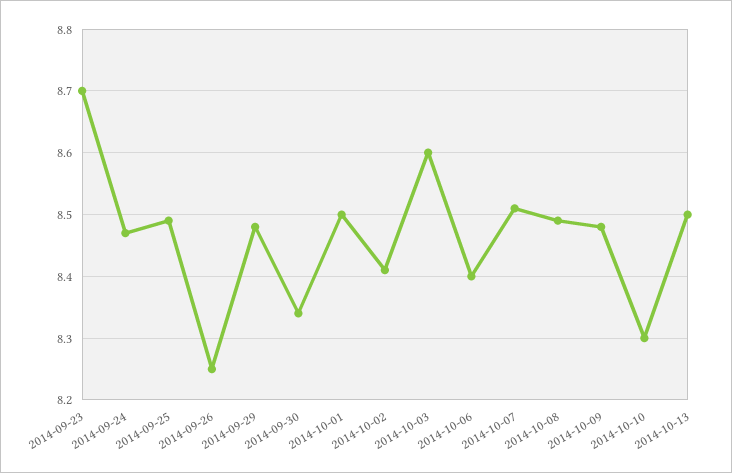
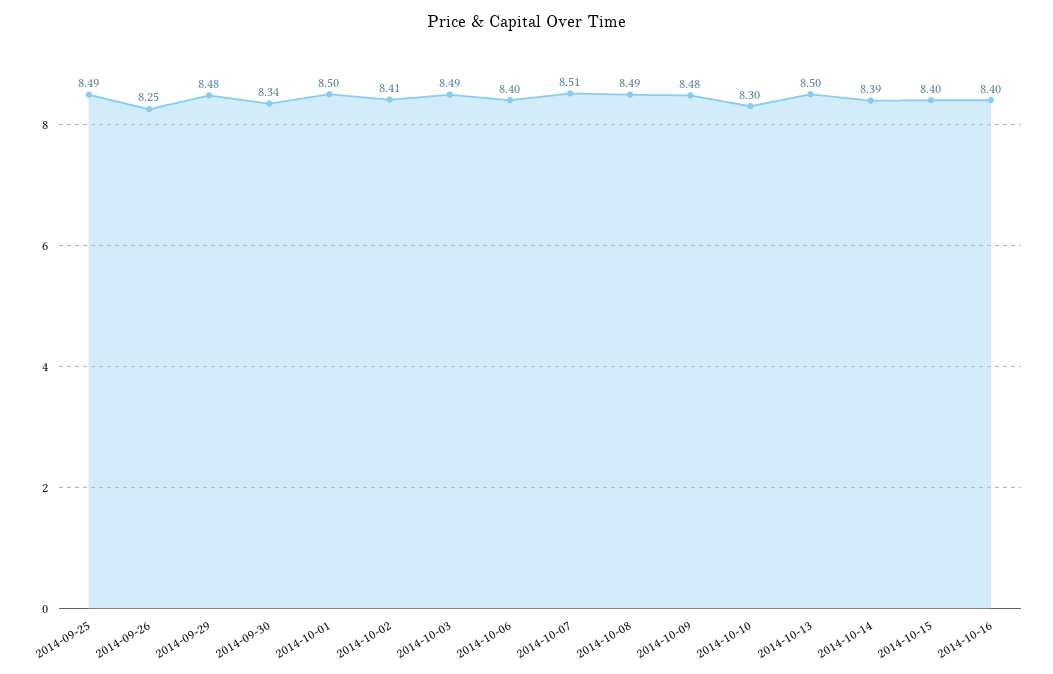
2014-09-23: 8.7 -> none
2014-09-24: 8.47 -> none
2014-10-03: 8.6 -> 8.49
2014-10-14: none -> 8.39
2014-10-15: none -> 8.4
2014-10-16: none -> 8.4

